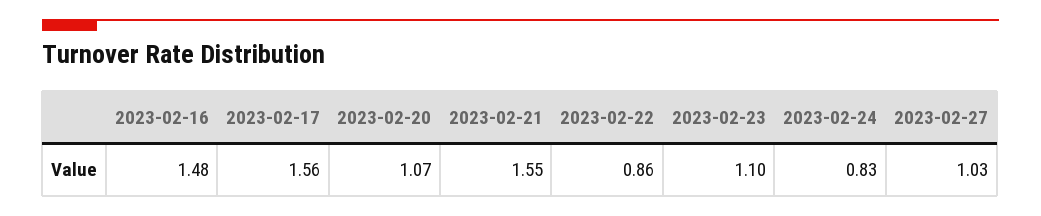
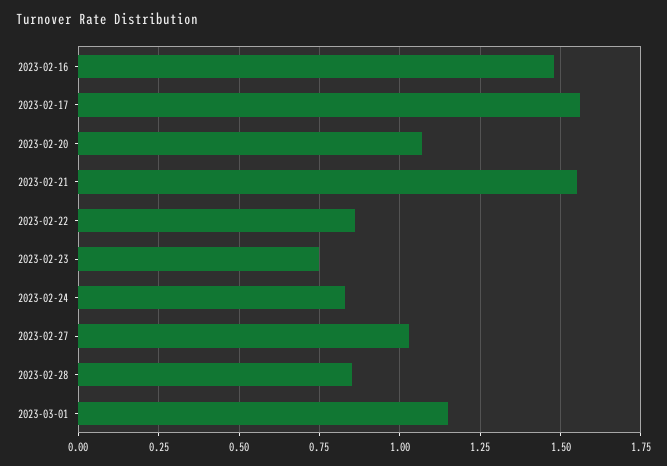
2023-02-23: 1.1 -> 0.75
2023-02-28: none -> 0.85
2023-03-01: none -> 1.15

